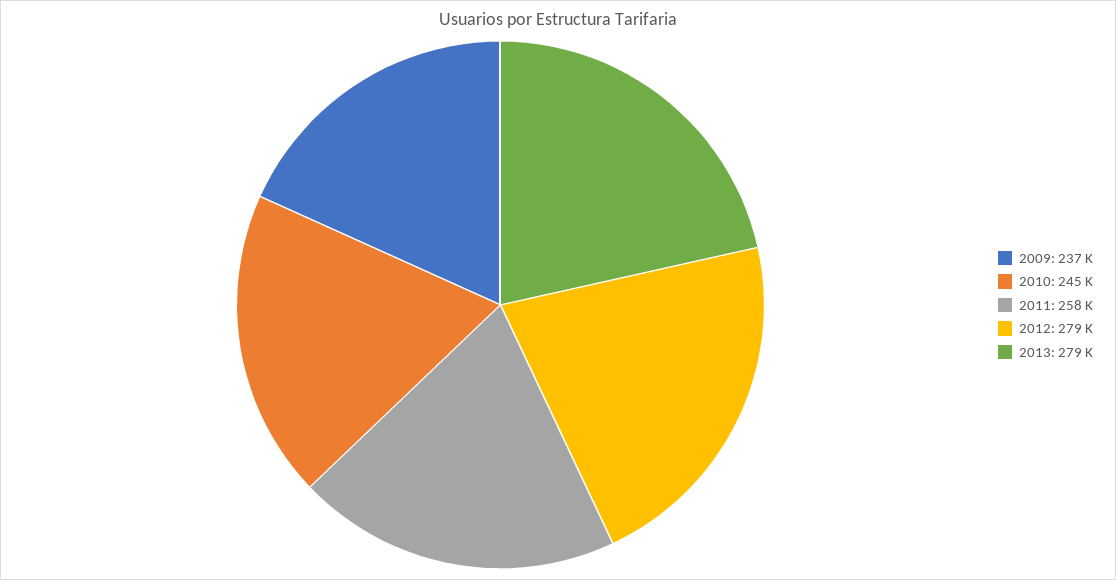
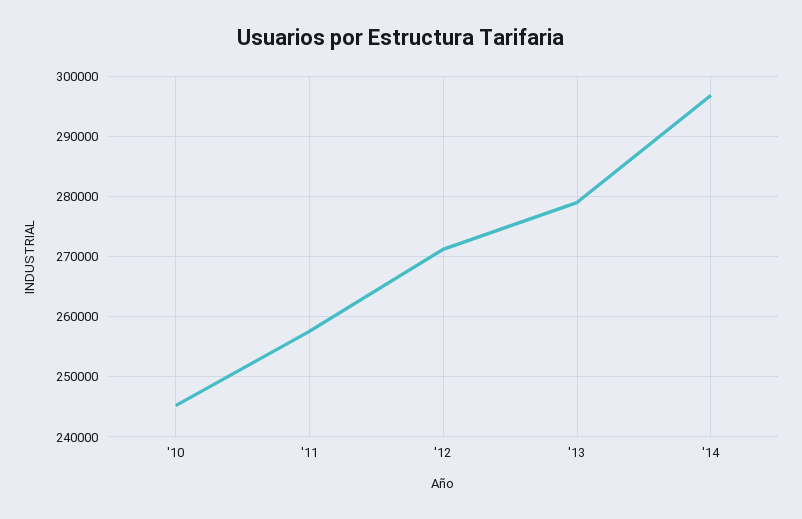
2009: 237000 -> none
2012: 279000 -> 271000
'14: none -> 297000

